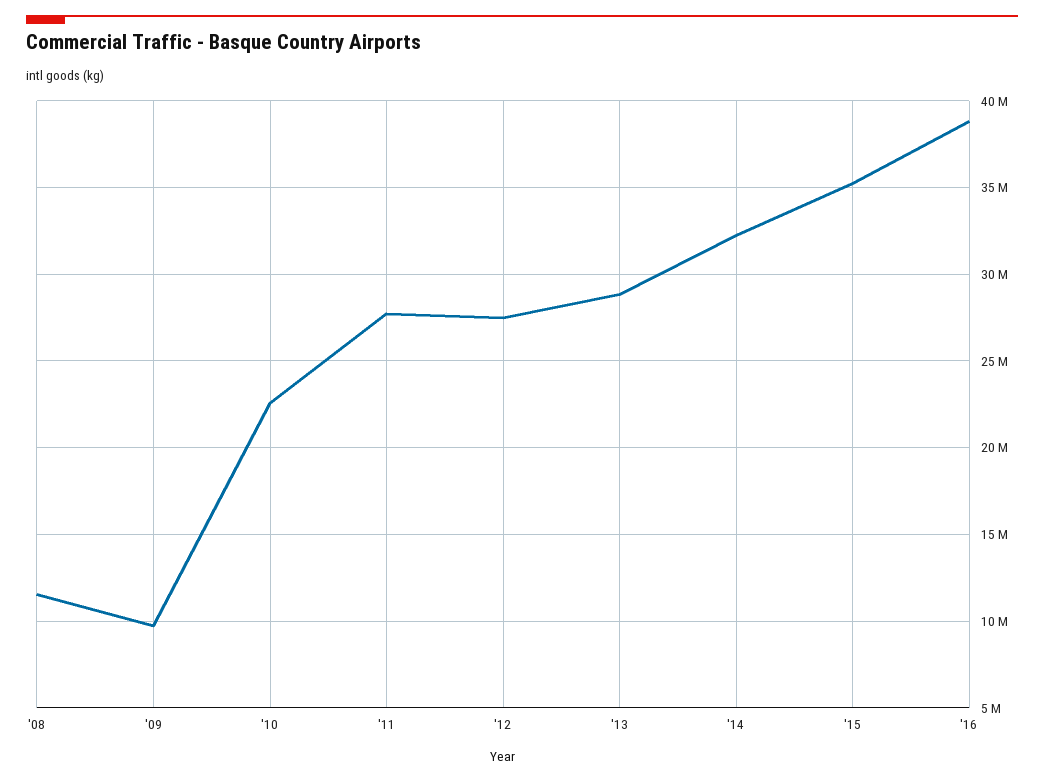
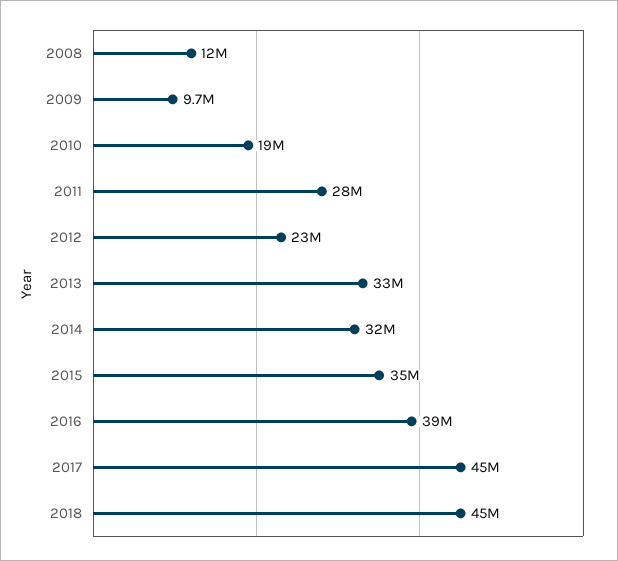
'10: 22500000 -> 19000000
'12: 27500000 -> 23000000
'13: 29000000 -> 33000000
2017: none -> 45000000
2018: none -> 45000000

